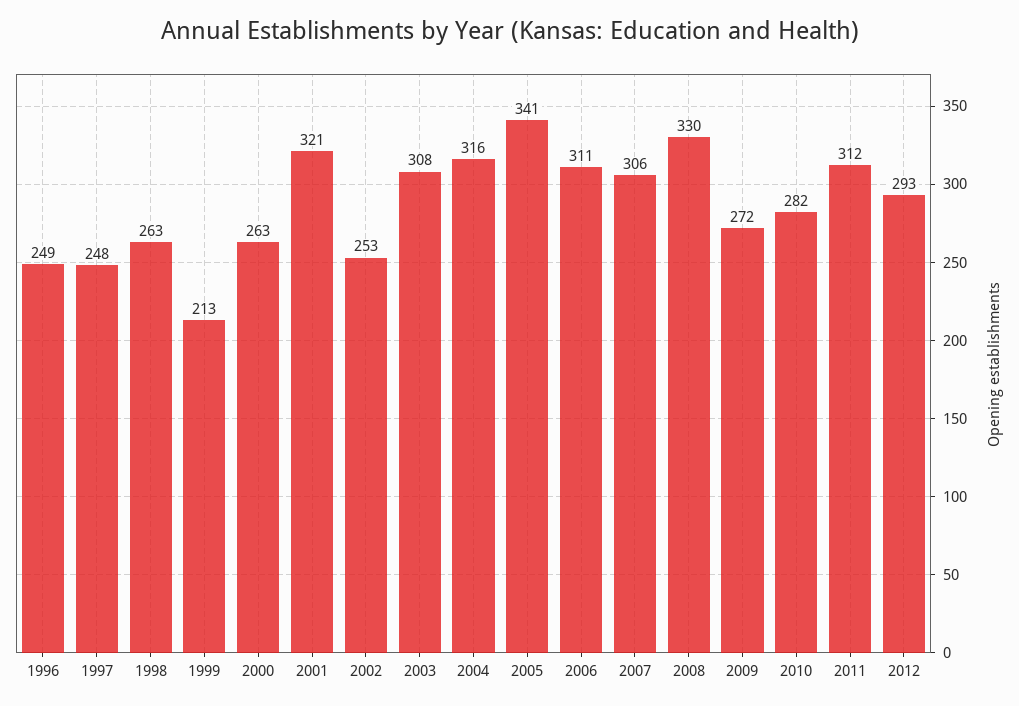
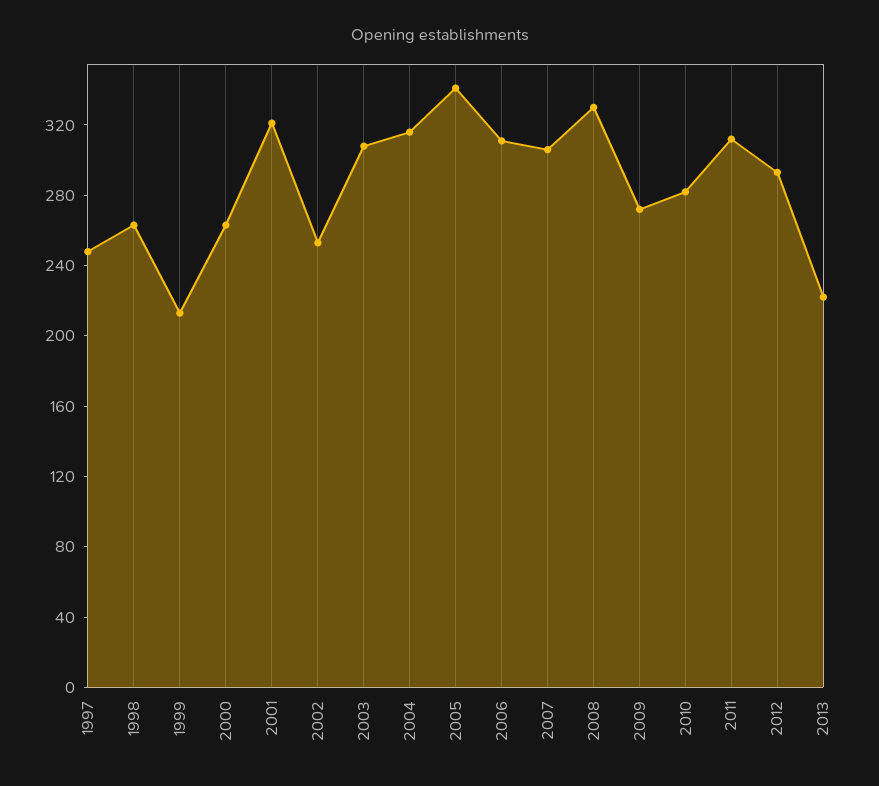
1996: 249 -> none
2013: none -> 220

